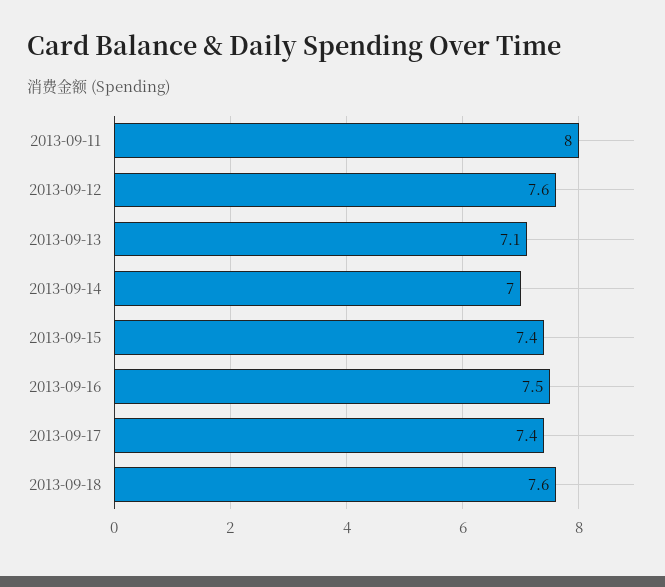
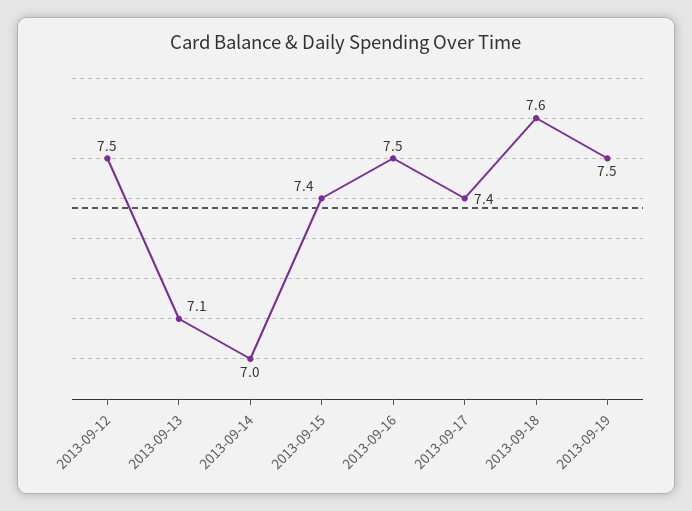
2013-09-11: 8 -> none
2013-09-12: 7.6 -> 7.5
2013-09-19: none -> 7.5

